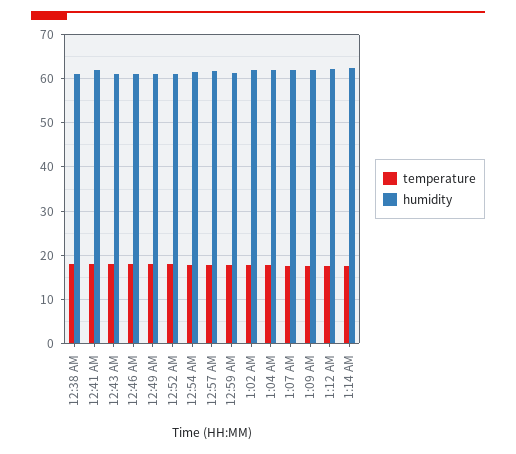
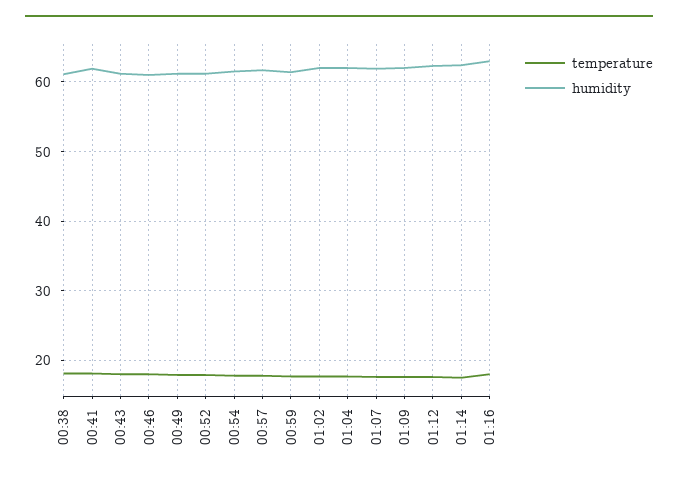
temperature, 01:16: none -> 18
humidity, 01:16: none -> 63

